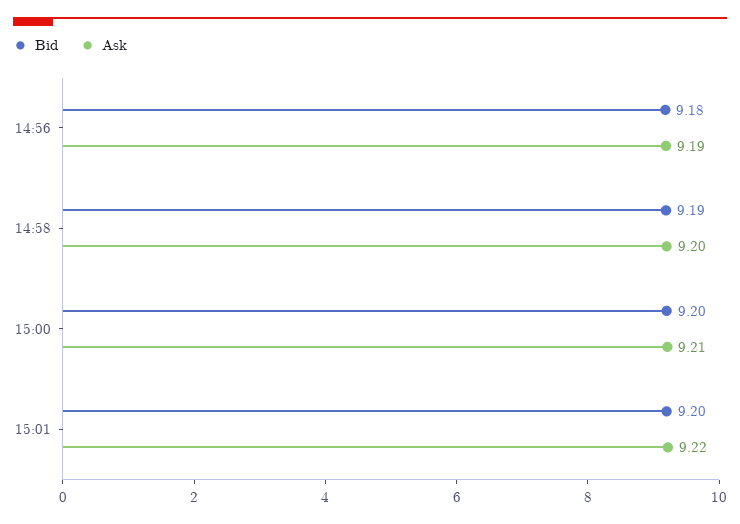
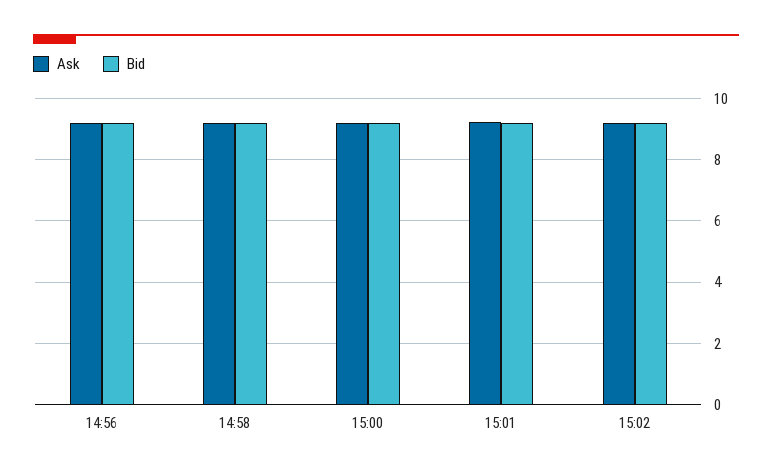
Ask, 15:02: none -> 9.2
Bid, 15:02: none -> 9.2

